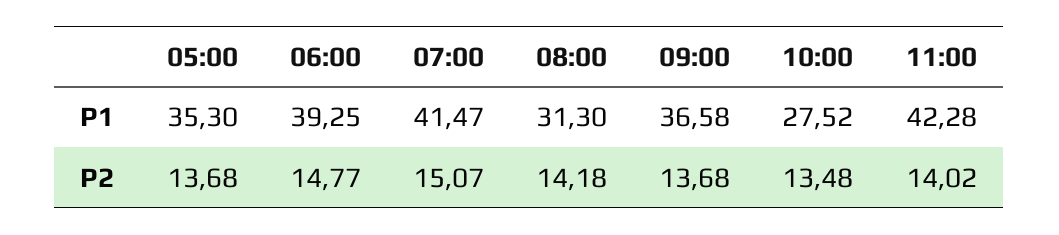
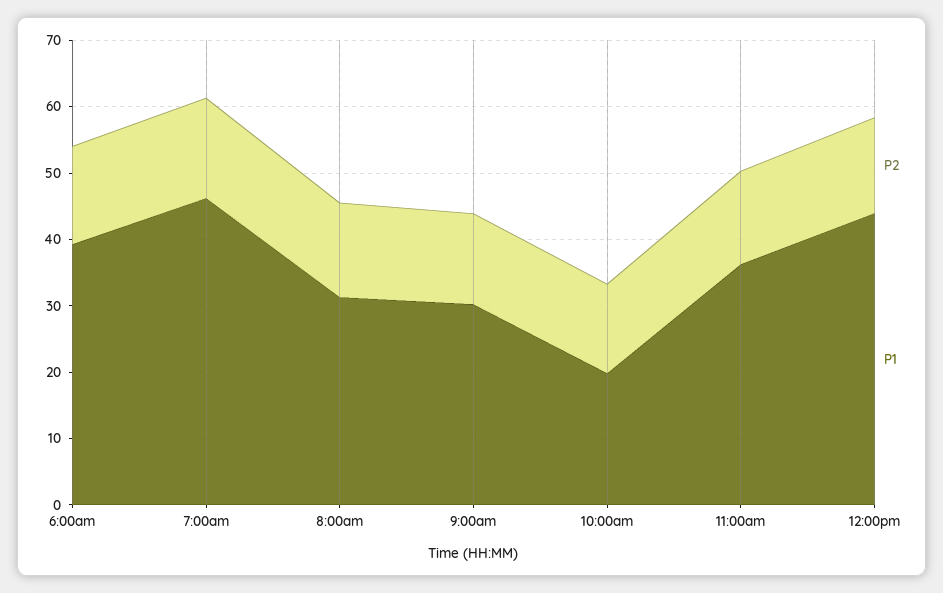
P1, 05:00: 35.3 -> none
P1, 07:00: 41.47 -> 46
P1, 09:00: 36.58 -> 30
P1, 10:00: 27.52 -> 20
P1, 11:00: 42.28 -> 36
P2, 05:00: 13.68 -> none
P2, 12:00pm: none -> 14
P1, 12:00pm: none -> 44

